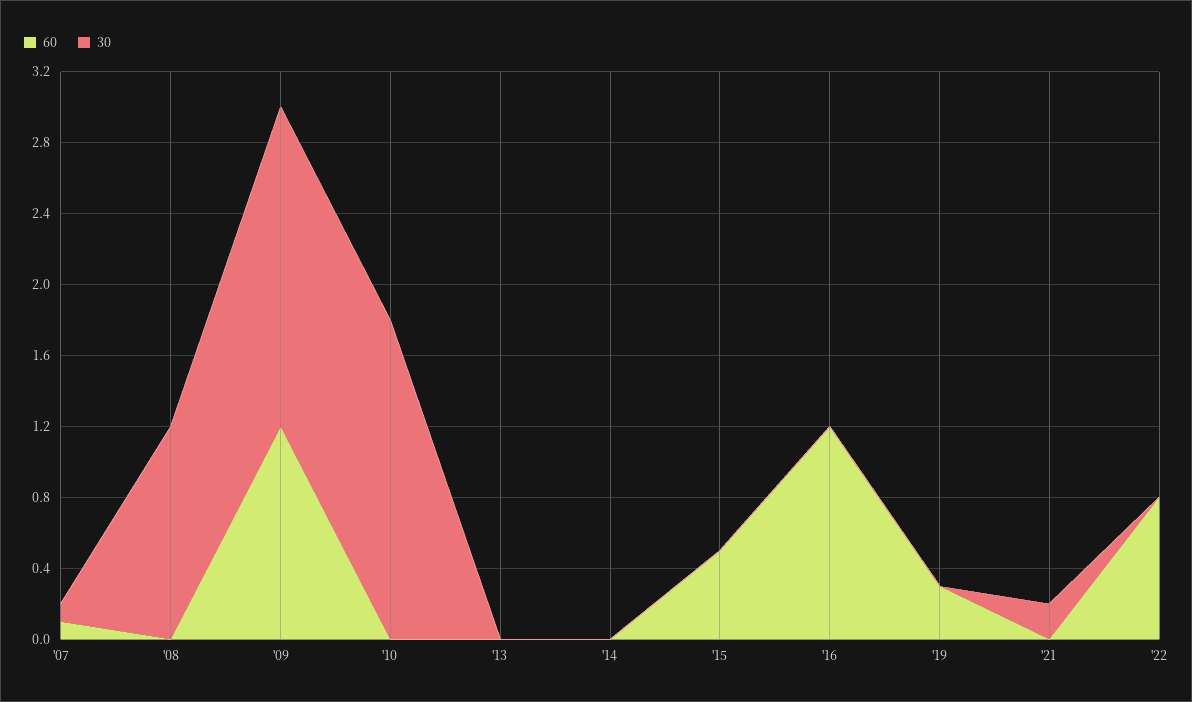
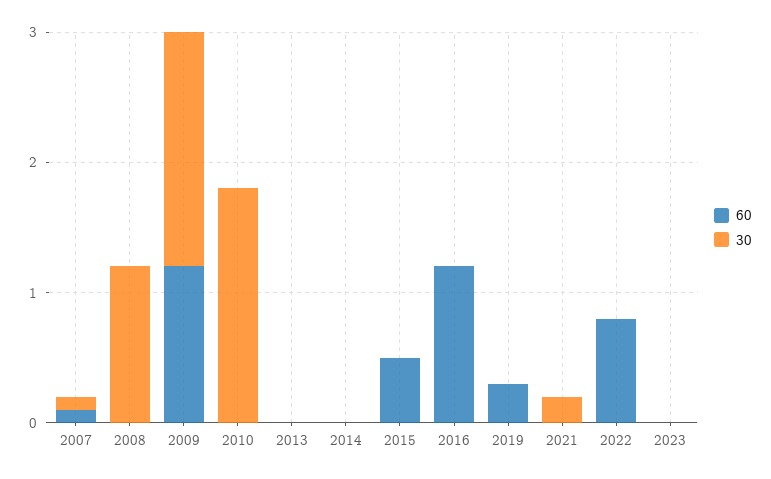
60, 2023: none -> 0
30, 2023: none -> 0

